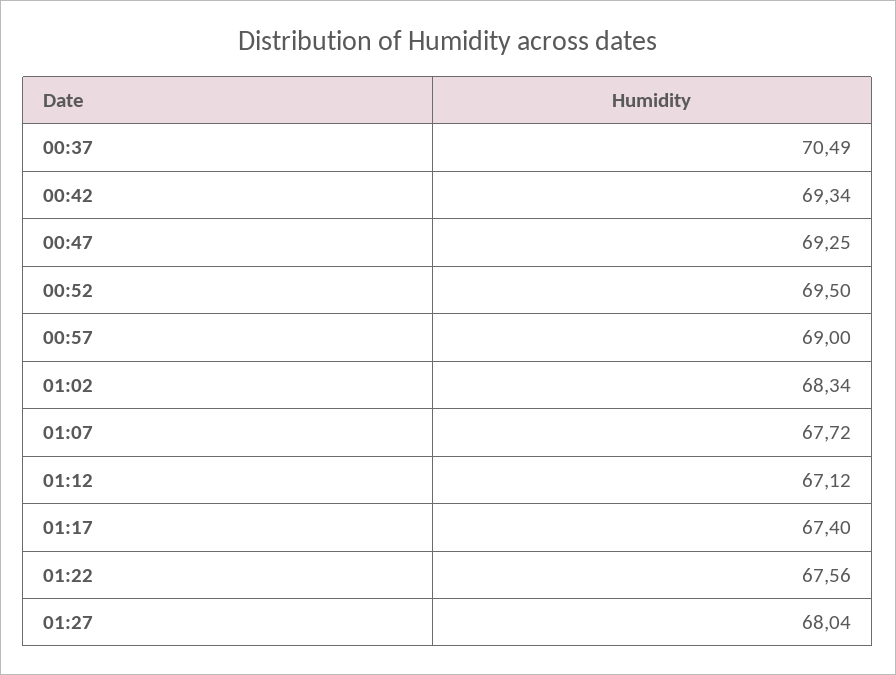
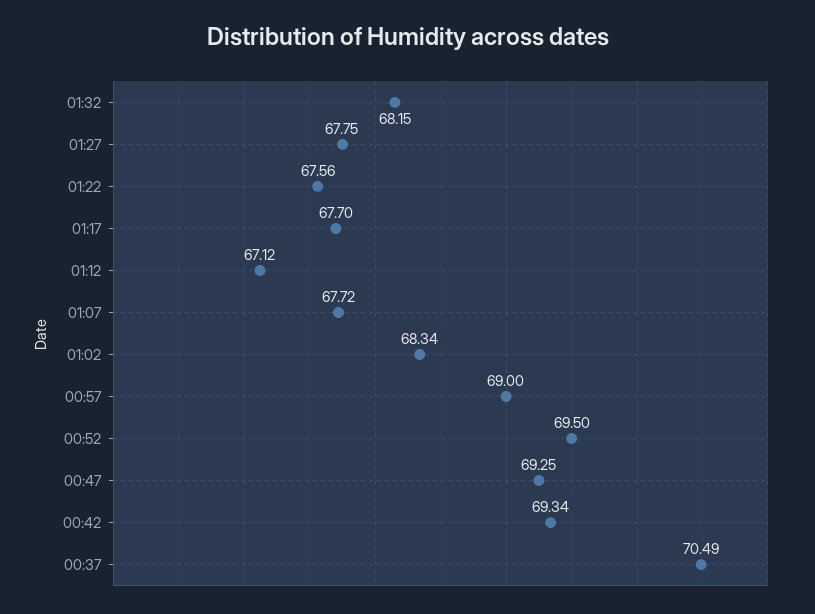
01:17: 67.4 -> 67.7
01:27: 68.04 -> 67.75
01:32: none -> 68.15

